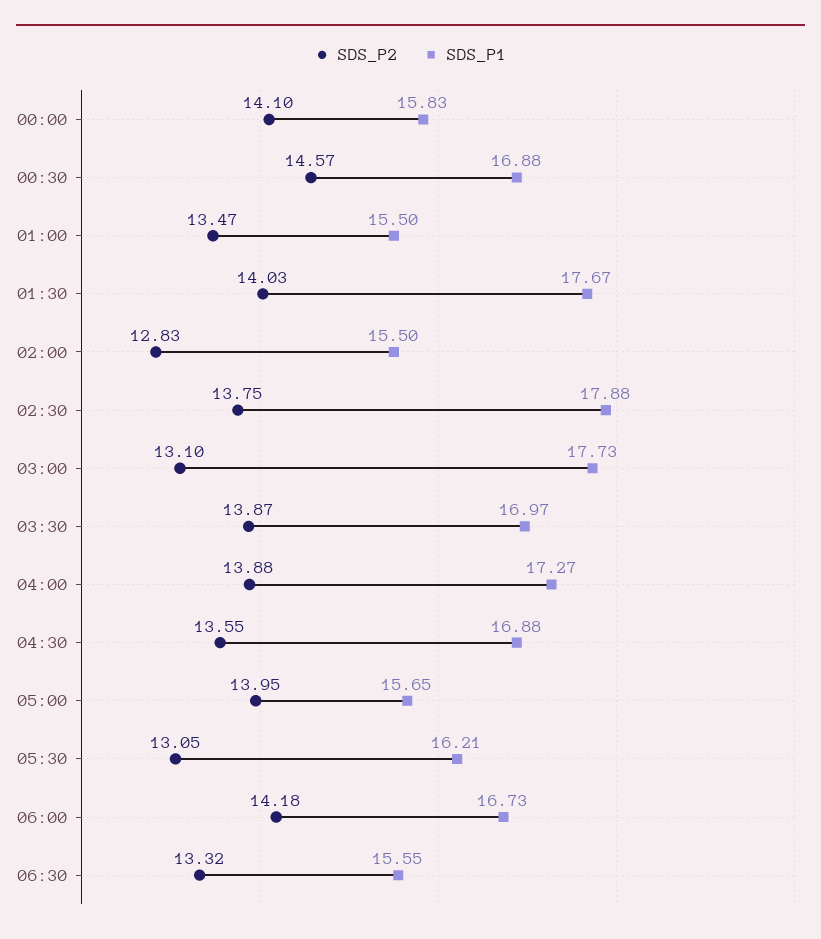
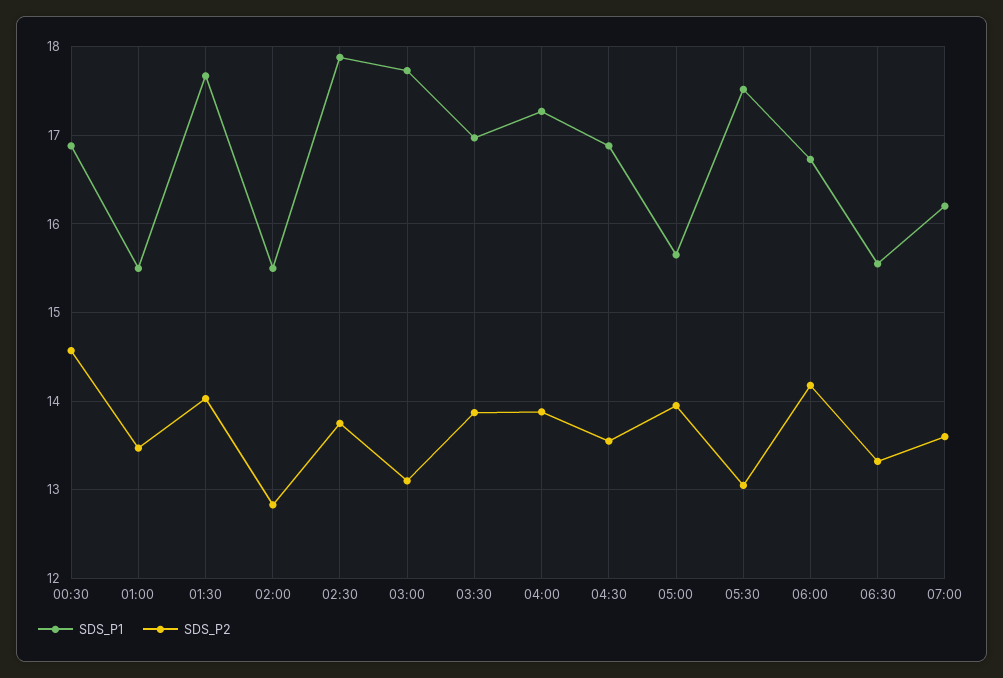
SDS_P2, 00:00: 14.1 -> none
SDS_P1, 00:00: 15.83 -> none
SDS_P1, 05:30: 16.21 -> 17.5
SDS_P1, 07:00: none -> 16.2
SDS_P2, 07:00: none -> 13.6

